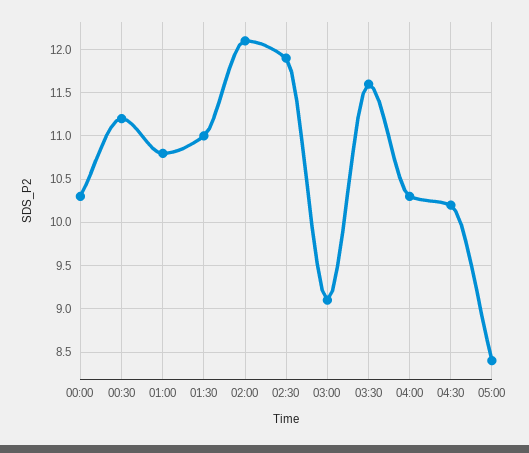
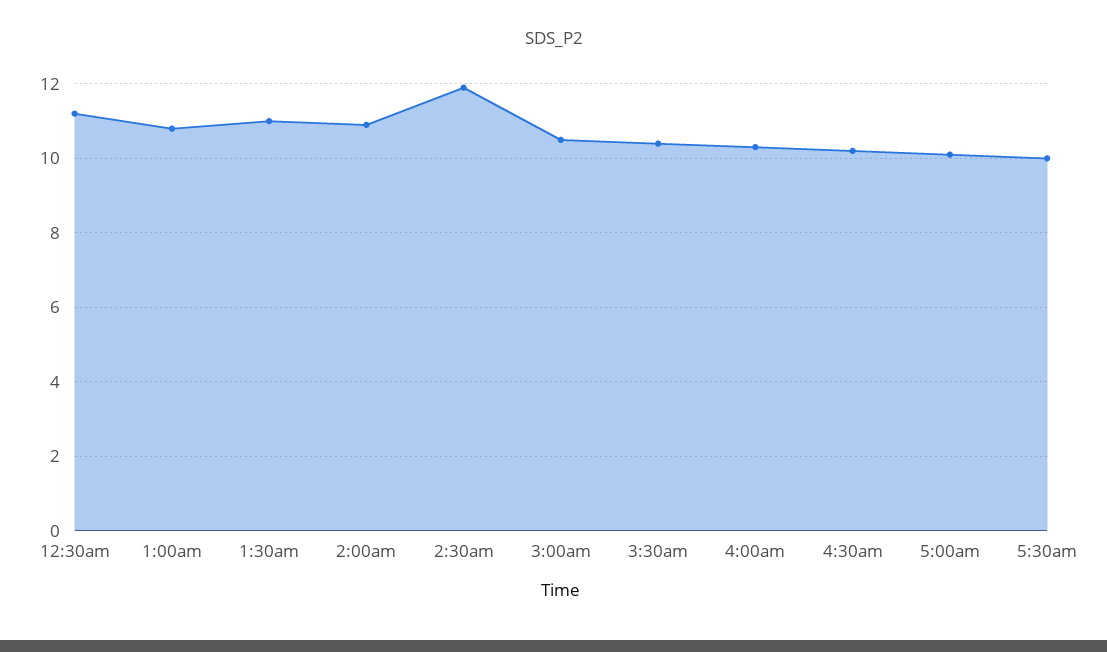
00:00: 10.3 -> none
02:00: 12.1 -> 11
03:00: 9.1 -> 10.5
03:30: 11.6 -> 10.5
05:00: 8.4 -> 10
5:30am: none -> 10

